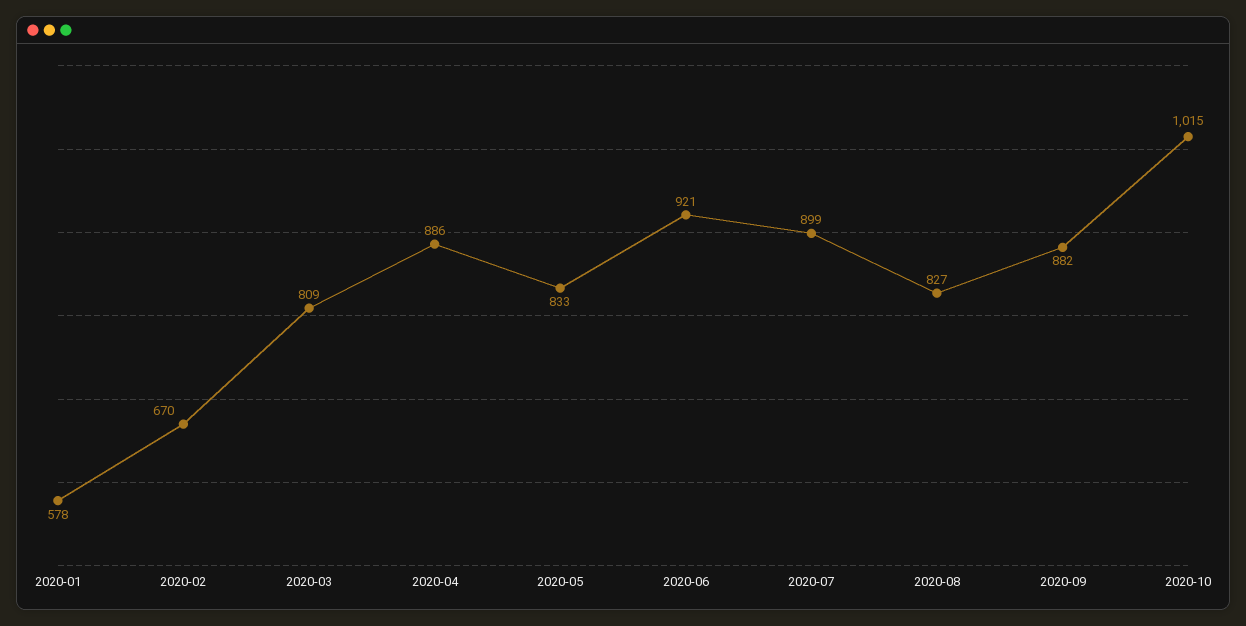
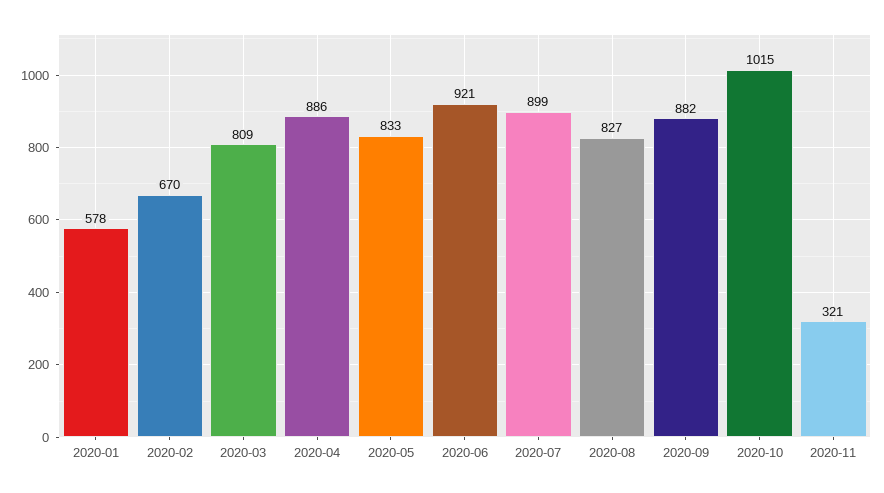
2020-11: none -> 321

